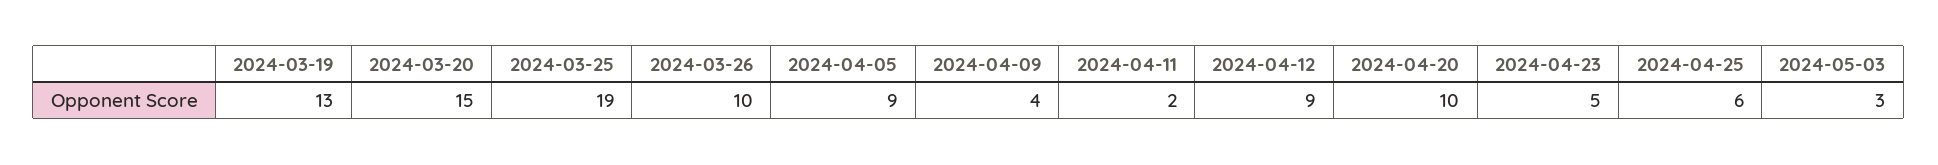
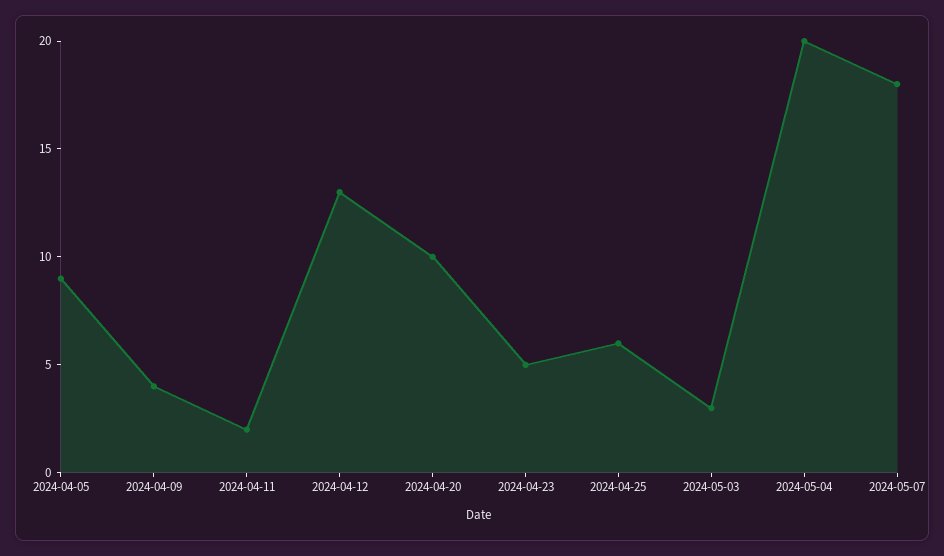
2024-03-19: 13 -> none
2024-03-20: 15 -> none
2024-03-25: 19 -> none
2024-03-26: 10 -> none
2024-04-12: 9 -> 13
2024-05-04: none -> 20
2024-05-07: none -> 18

